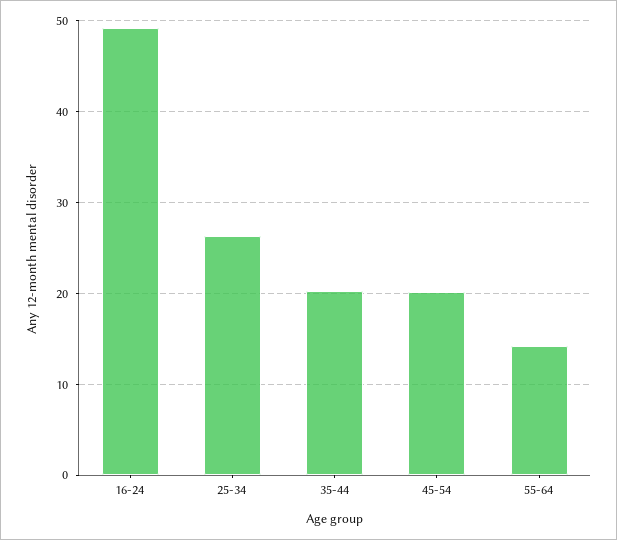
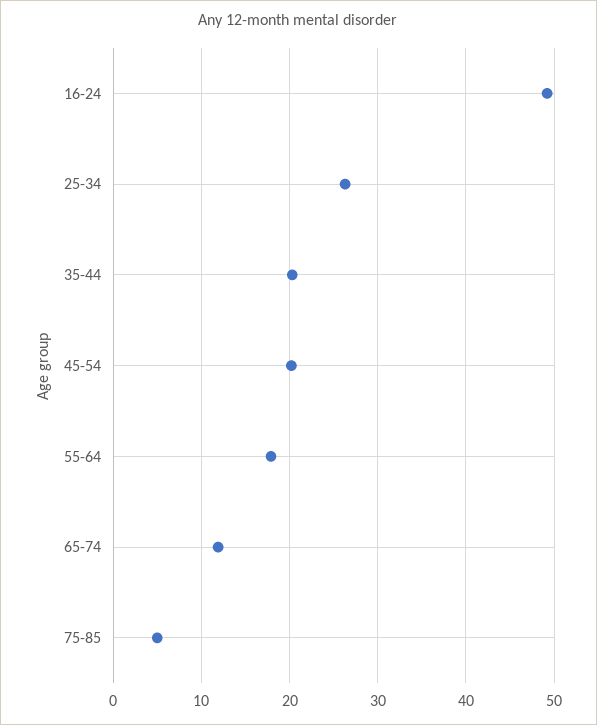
55-64: 14 -> 18
65-74: none -> 12
75-85: none -> 5

